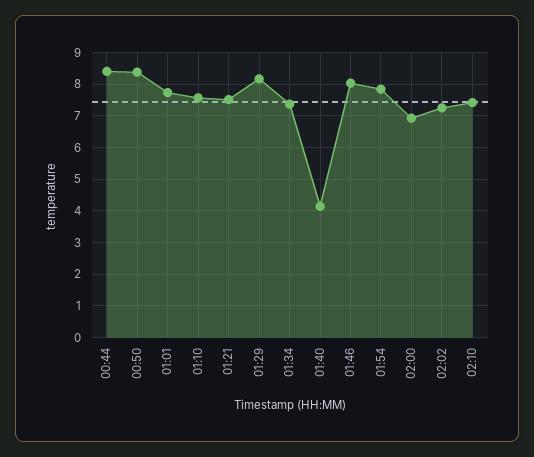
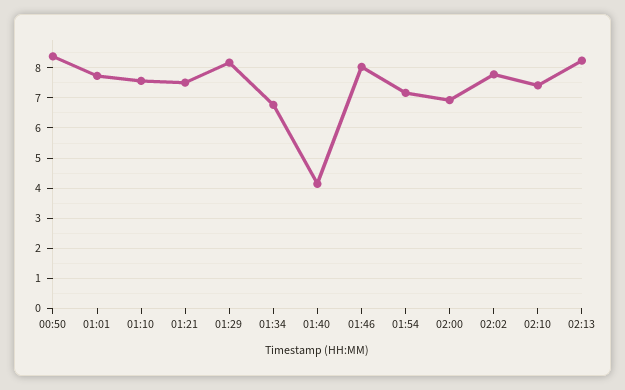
00:44: 8.4 -> none
01:34: 7.4 -> 6.8
01:54: 7.8 -> 7.2
02:02: 7.2 -> 7.8
02:13: none -> 8.2

